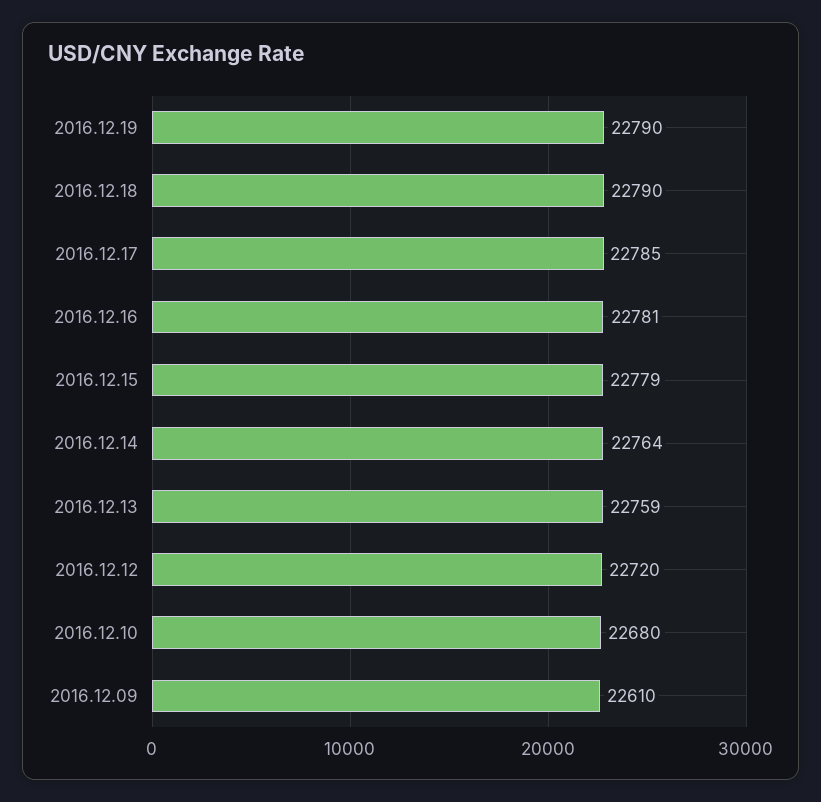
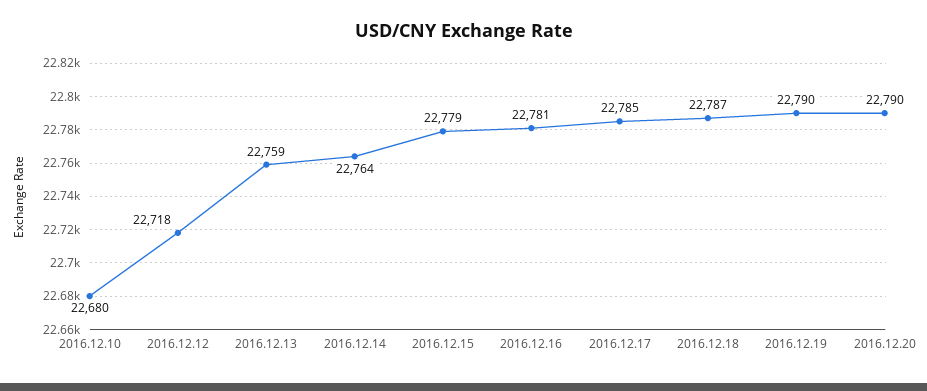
2016.12.18: 22790 -> 22787
2016.12.12: 22720 -> 22718
2016.12.09: 22610 -> none
2016.12.20: none -> 22790

